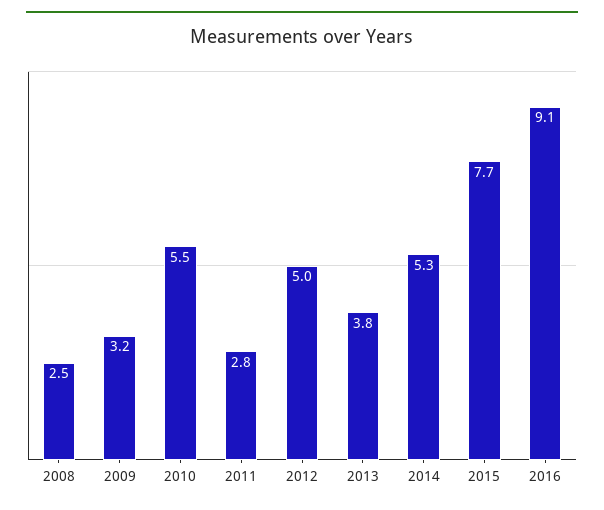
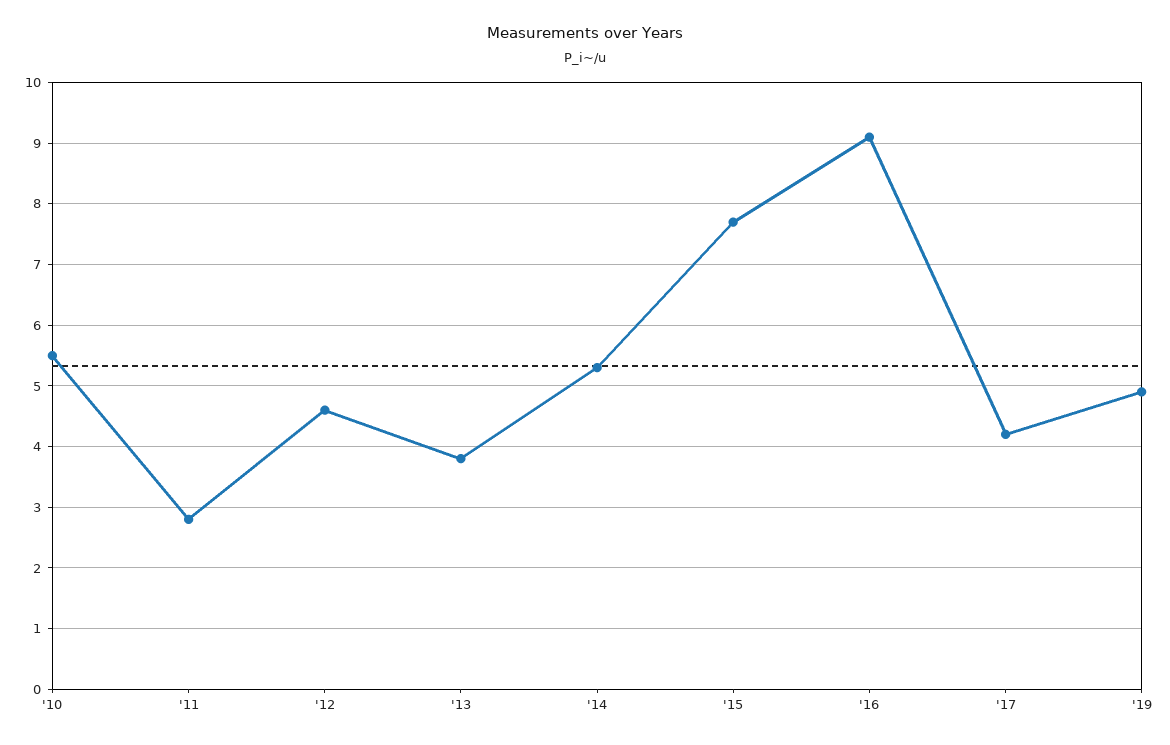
2008: 2.5 -> none
2009: 3.2 -> none
2012: 5 -> 4.6
'17: none -> 4.2
'19: none -> 4.9

